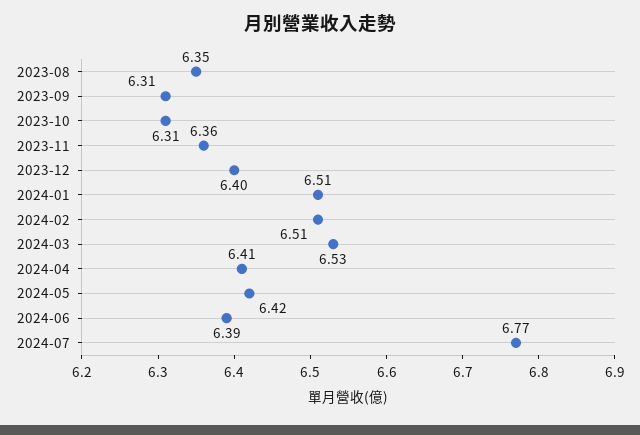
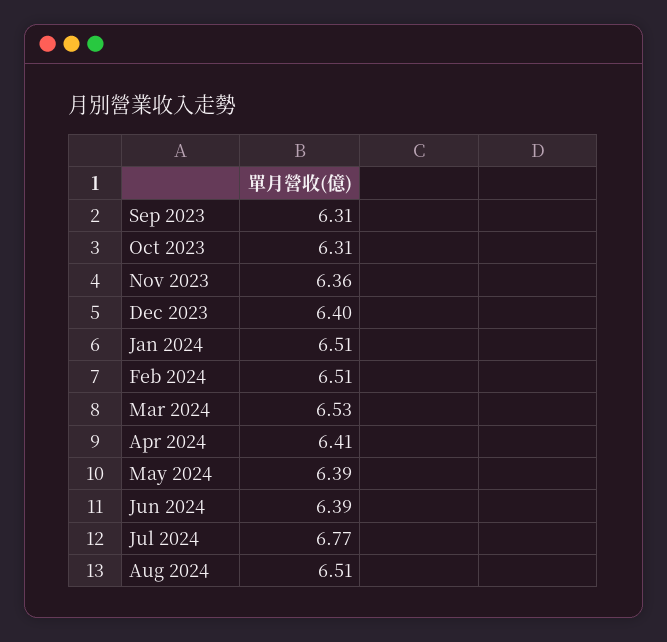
2023-08: 6.35 -> none
2024-05: 6.42 -> 6.39
Aug 2024: none -> 6.51

